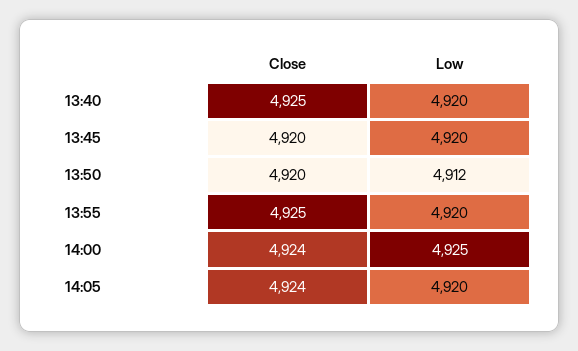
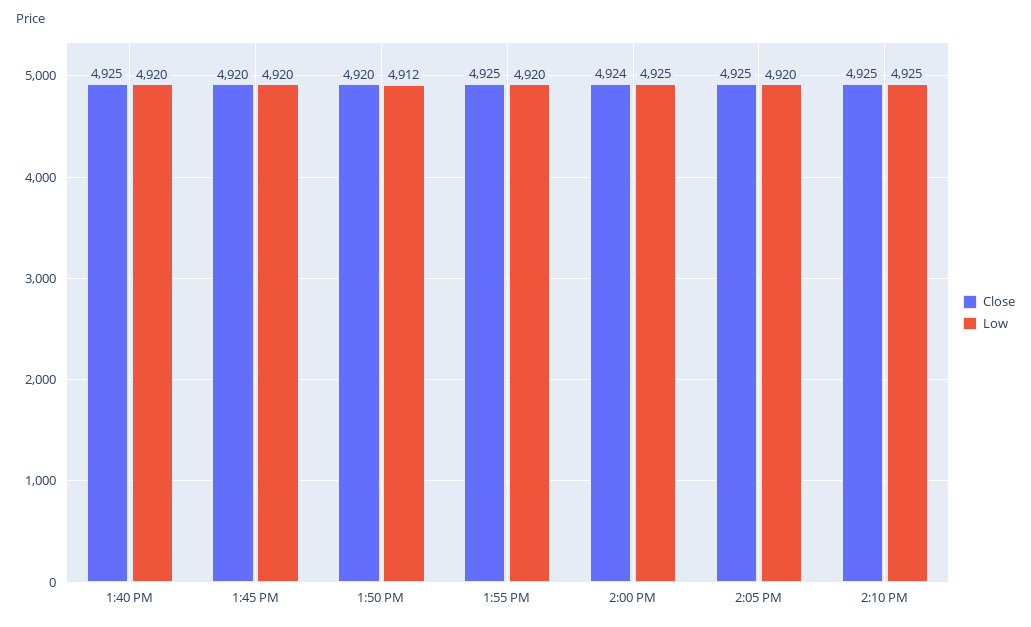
Close, 14:05: 4924 -> 4925
Close, 2:10 PM: none -> 4925
Low, 2:10 PM: none -> 4925

